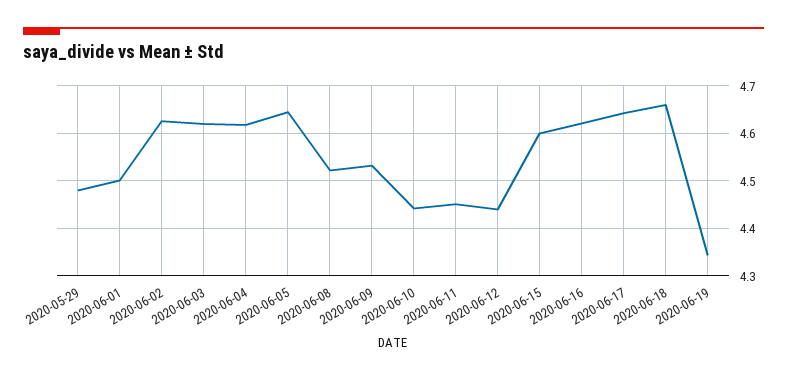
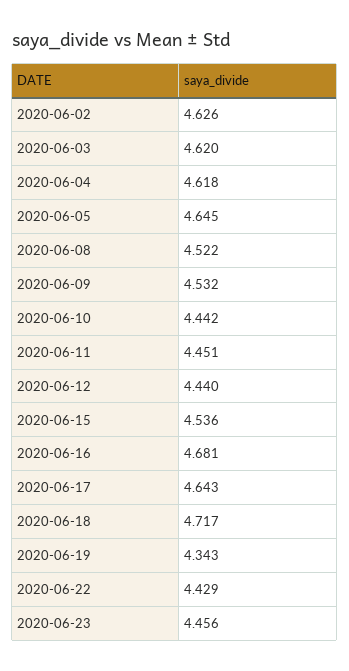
2020-05-29: 4.48 -> none
2020-06-01: 4.5 -> none
2020-06-15: 4.6 -> 4.536
2020-06-16: 4.62 -> 4.681
2020-06-18: 4.66 -> 4.717
2020-06-22: none -> 4.429
2020-06-23: none -> 4.456

